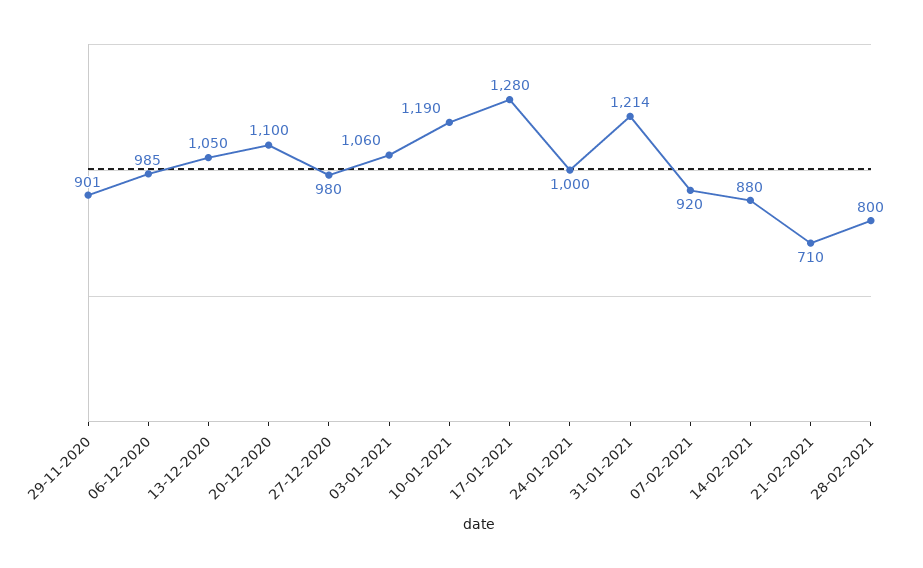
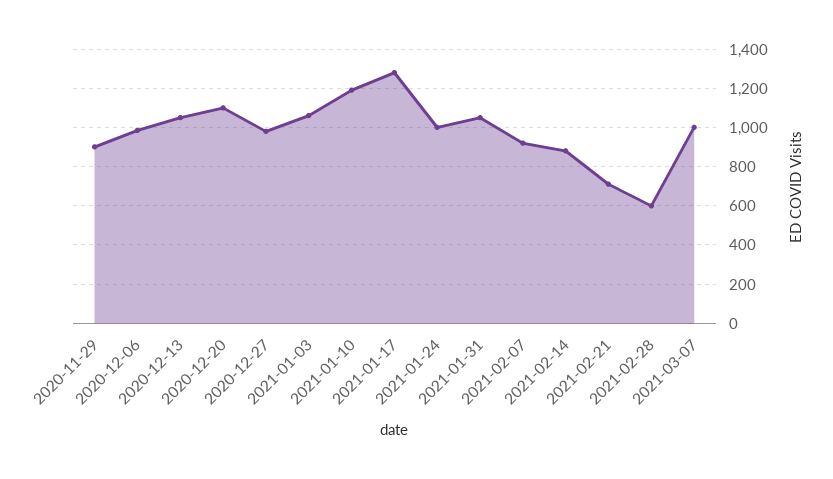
31-01-2021: 1214 -> 1050
28-02-2021: 800 -> 600
2021-03-07: none -> 1000

